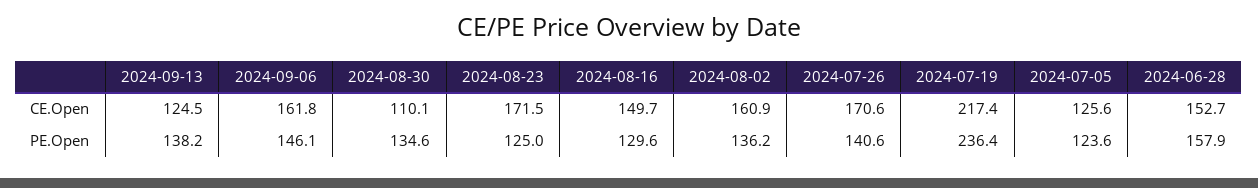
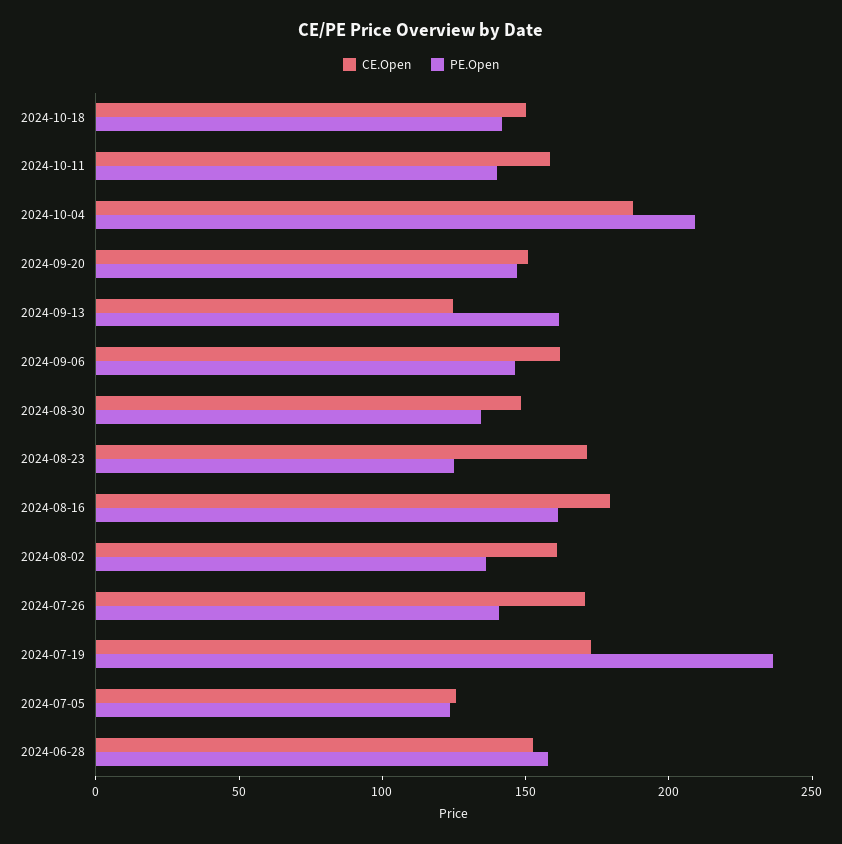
CE.Open, 2024-08-30: 110.1 -> 150
CE.Open, 2024-08-16: 149.7 -> 180
CE.Open, 2024-07-19: 217.4 -> 170
PE.Open, 2024-09-13: 138.2 -> 160
PE.Open, 2024-08-16: 129.6 -> 160
CE.Open, 2024-10-18: none -> 150
PE.Open, 2024-10-18: none -> 140
CE.Open, 2024-10-11: none -> 160
PE.Open, 2024-10-11: none -> 140
CE.Open, 2024-10-04: none -> 190
PE.Open, 2024-10-04: none -> 210
CE.Open, 2024-09-20: none -> 150
PE.Open, 2024-09-20: none -> 150

